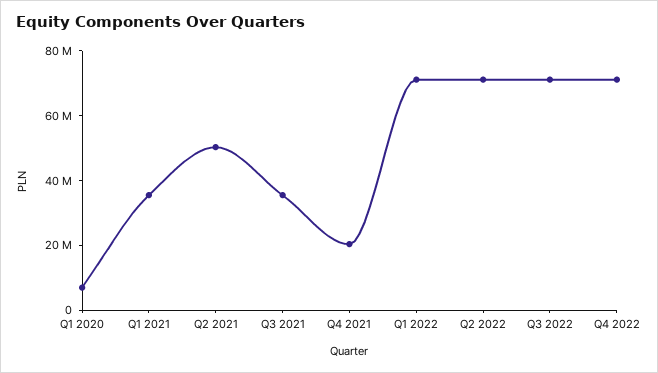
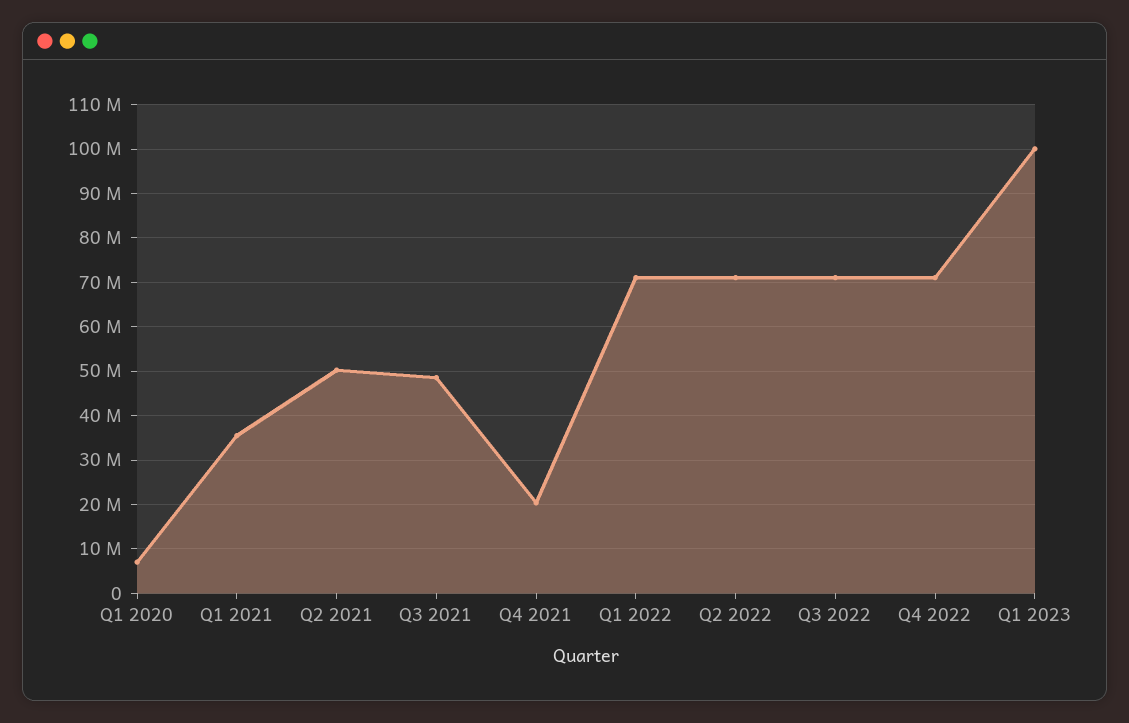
Q3 2021: 35000000 -> 48000000
Q1 2023: none -> 100000000

